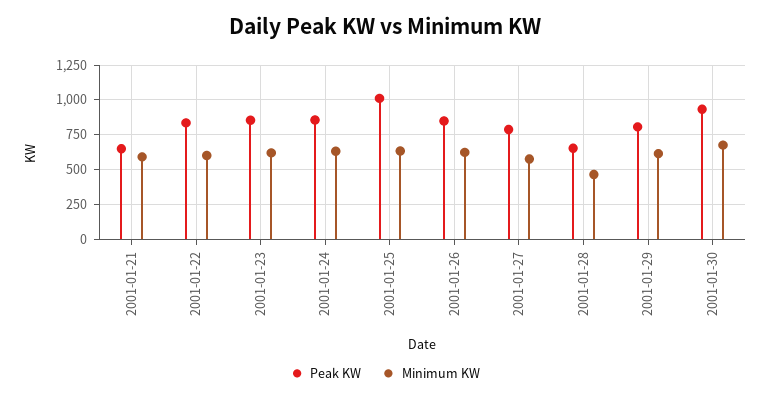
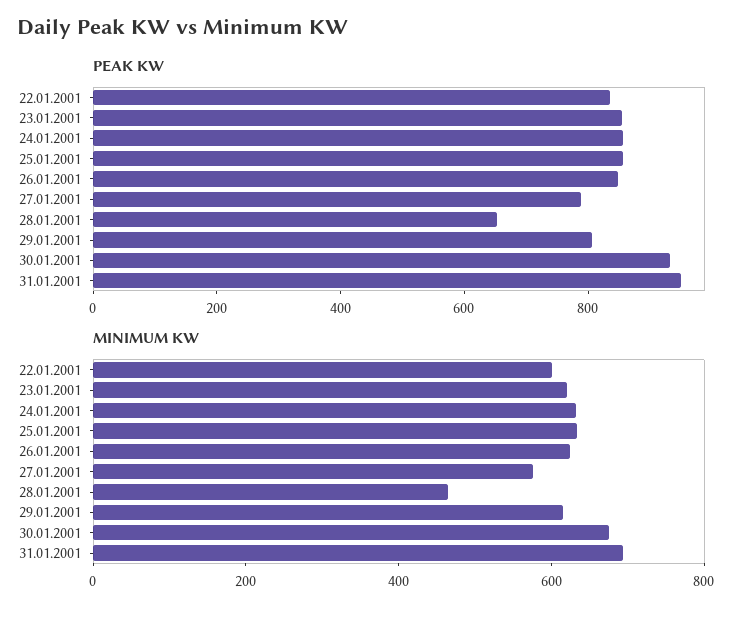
Peak KW, 2001-01-21: 650 -> none
Minimum KW, 2001-01-21: 600 -> none
Peak KW, 2001-01-25: 1000 -> 850
Peak KW, 31.01.2001: none -> 950
Minimum KW, 31.01.2001: none -> 700

